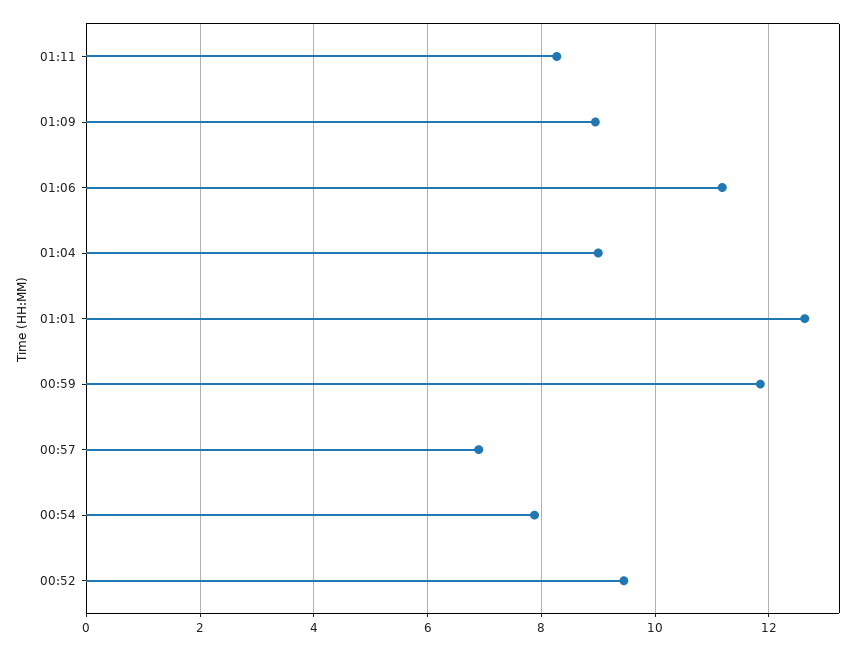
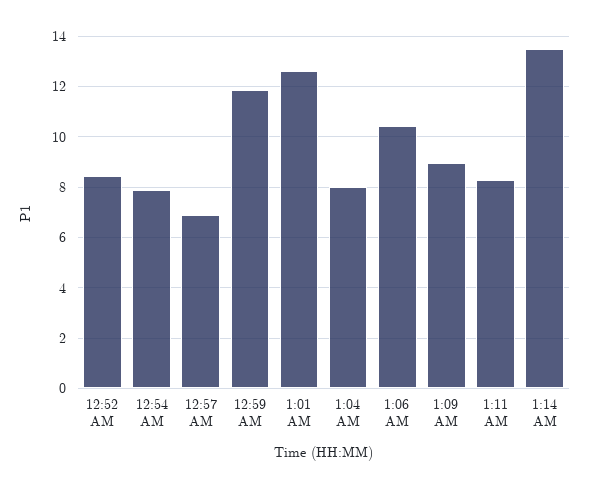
01:06: 11.2 -> 10.5
01:04: 9 -> 8
00:52: 9.4 -> 8.5
1:14 AM: none -> 13.5

